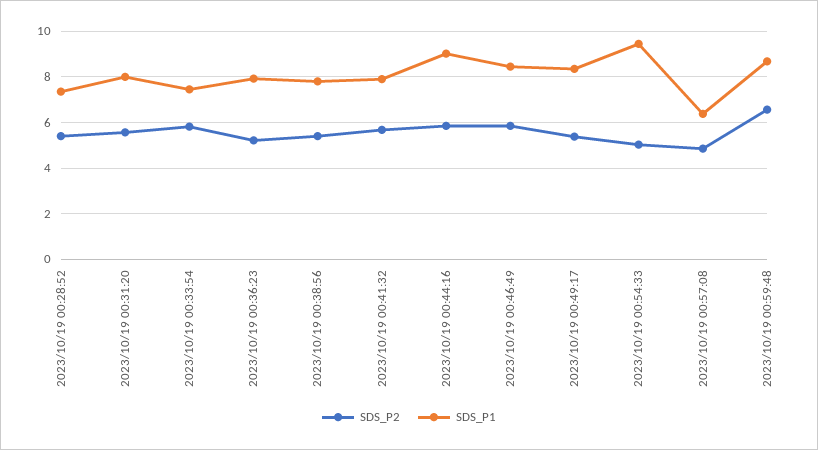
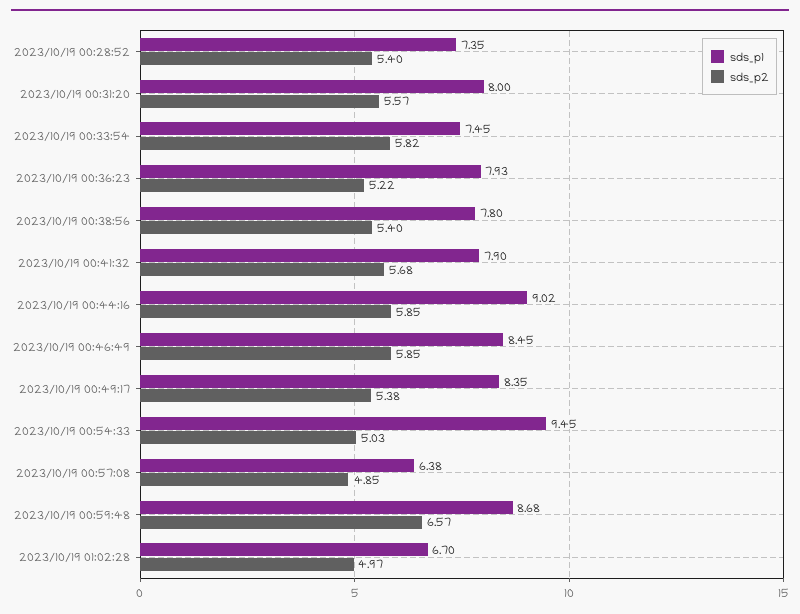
SDS_P1, 2023/10/19 01:02:28: none -> 6.7
SDS_P2, 2023/10/19 01:02:28: none -> 4.97

